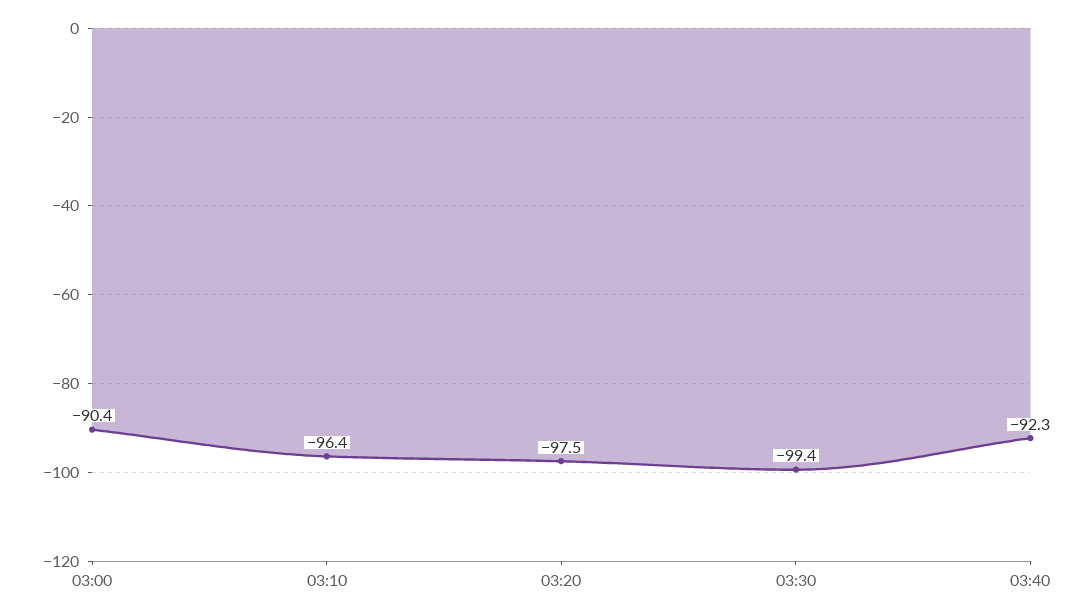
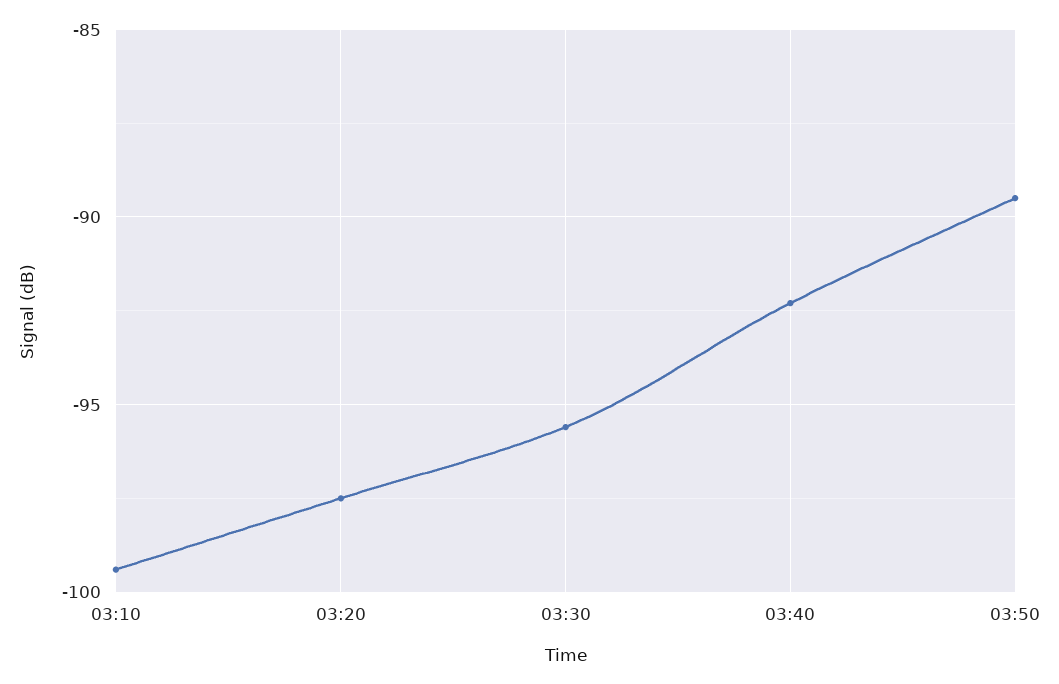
03:00: -90.4 -> none
03:10: -96.4 -> -99.5
03:30: -99.4 -> -95.5
03:50: none -> -89.5

